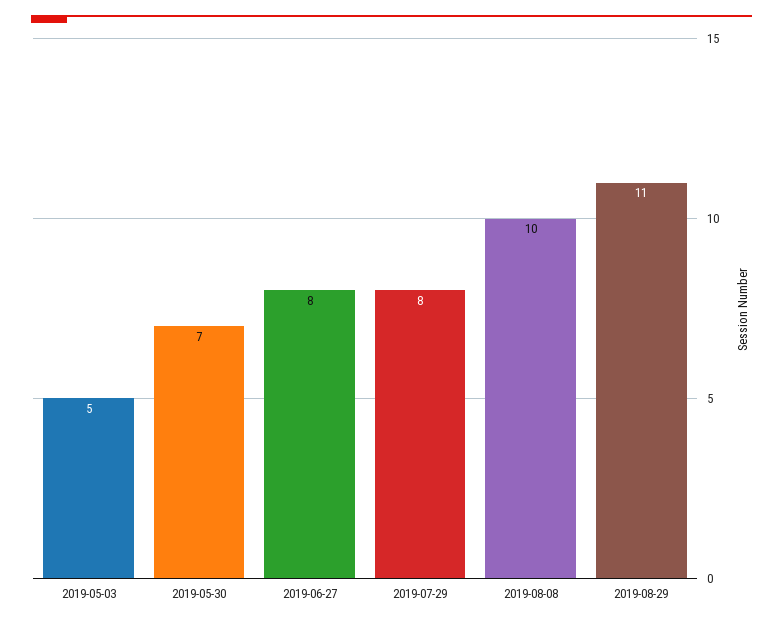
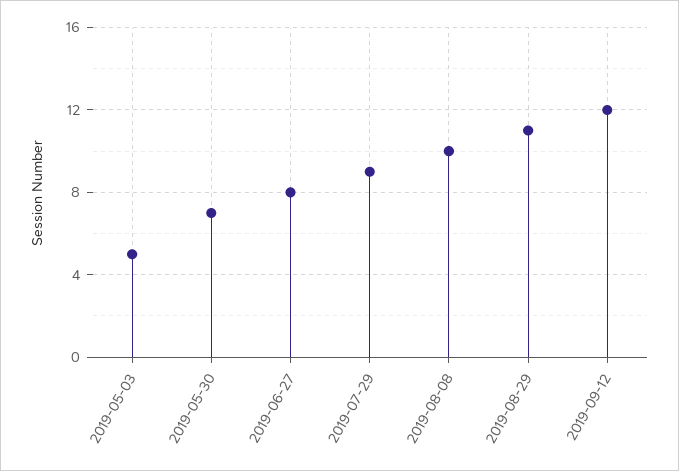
2019-07-29: 8 -> 9
2019-09-12: none -> 12

